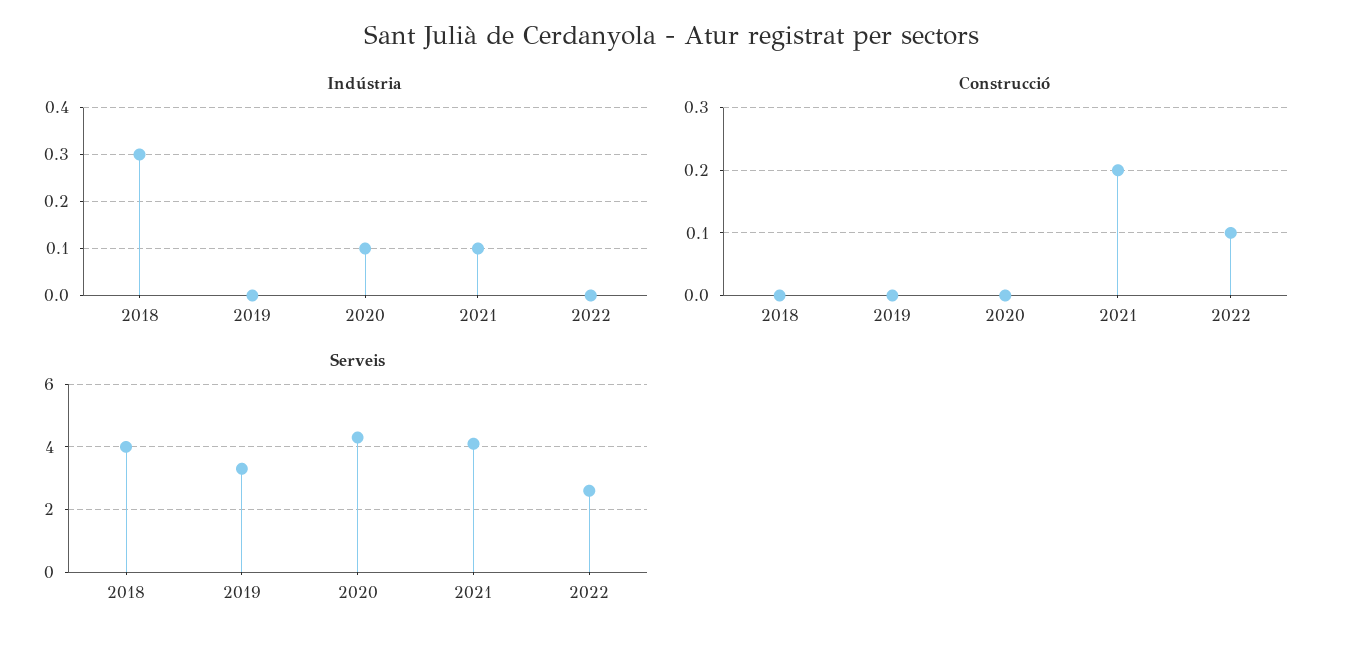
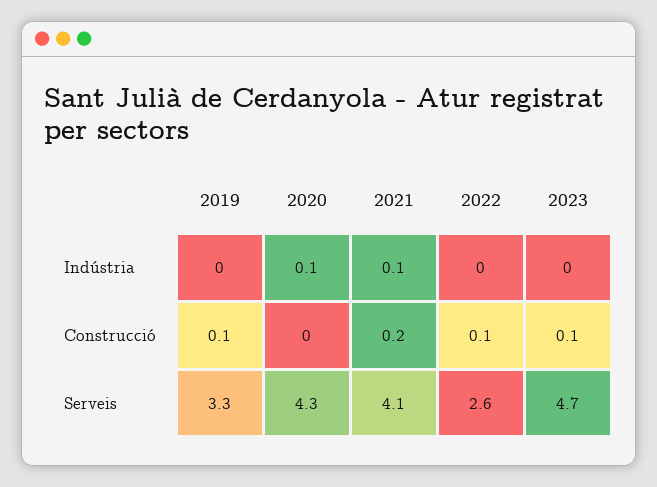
Indústria, 2018: 0.3 -> none
Construcció, 2018: 0 -> none
Construcció, 2019: 0 -> 0.1
Serveis, 2018: 4 -> none
Indústria, 2023: none -> 0
Construcció, 2023: none -> 0.1
Serveis, 2023: none -> 4.7

